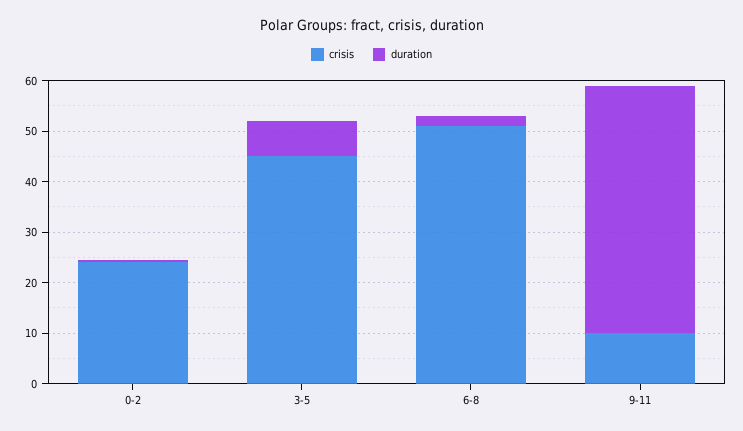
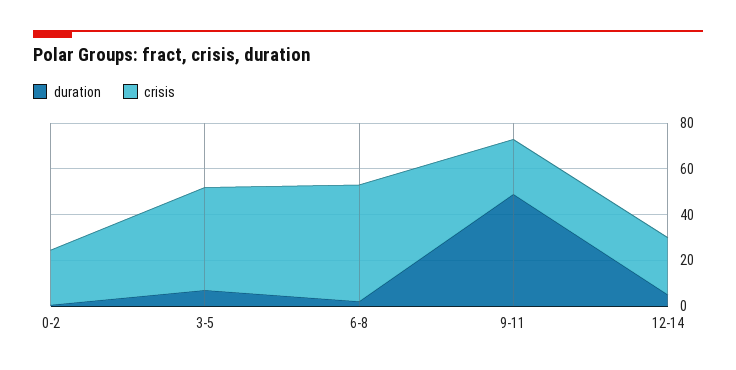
crisis, 9-11: 10 -> 25
duration, 12-14: none -> 5
crisis, 12-14: none -> 25

